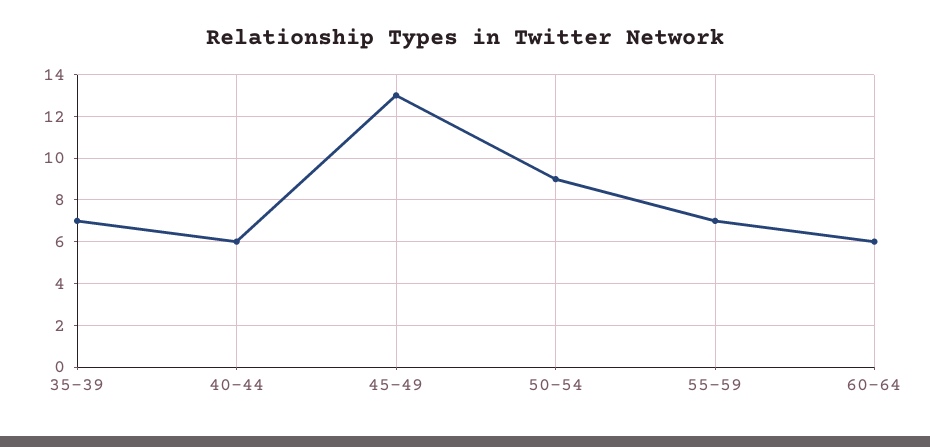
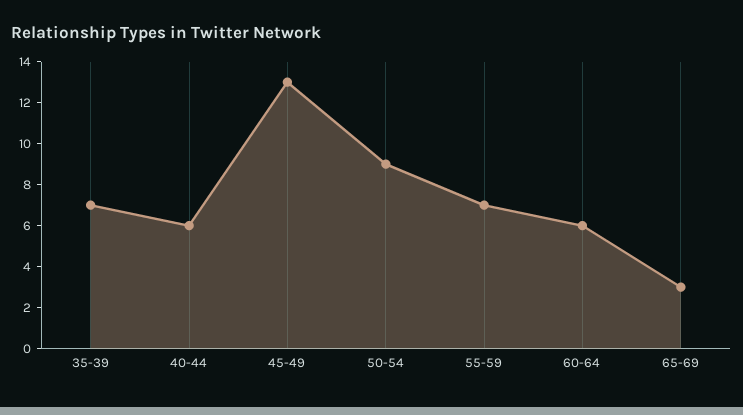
65-69: none -> 3

